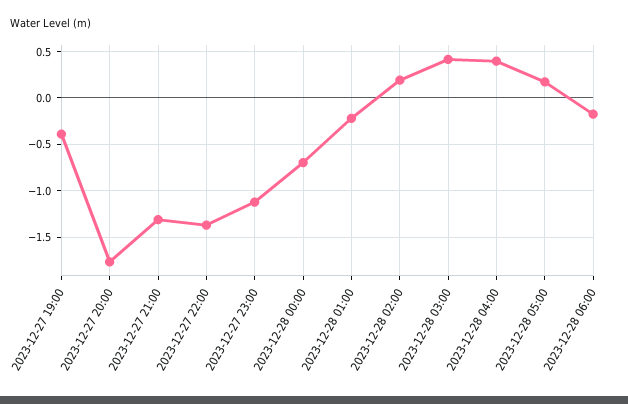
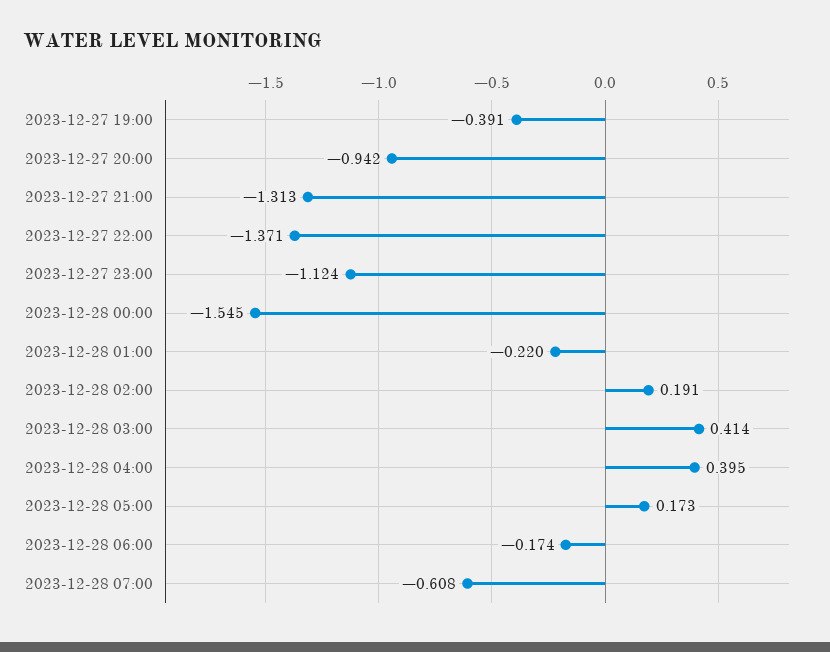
2023-12-27 20:00: -1.8 -> -0.942
2023-12-28 00:00: -0.7 -> -1.545
2023-12-28 07:00: none -> -0.608

